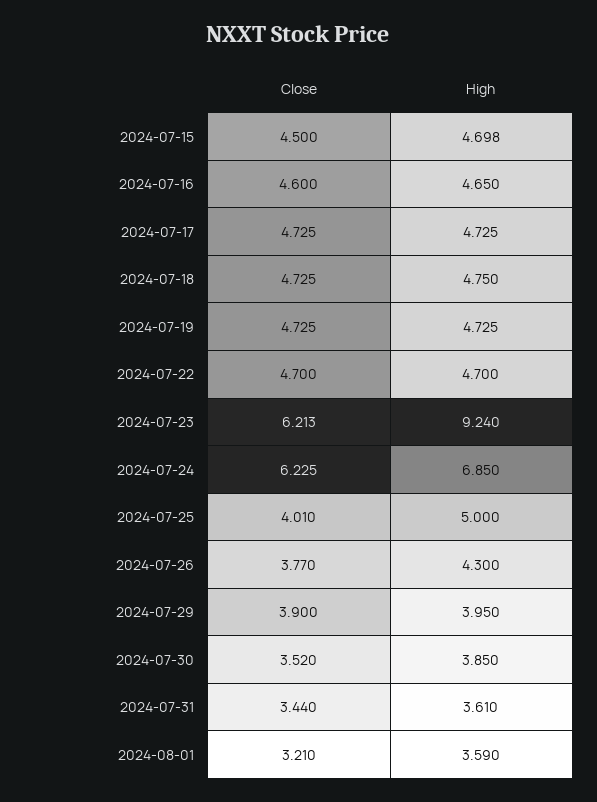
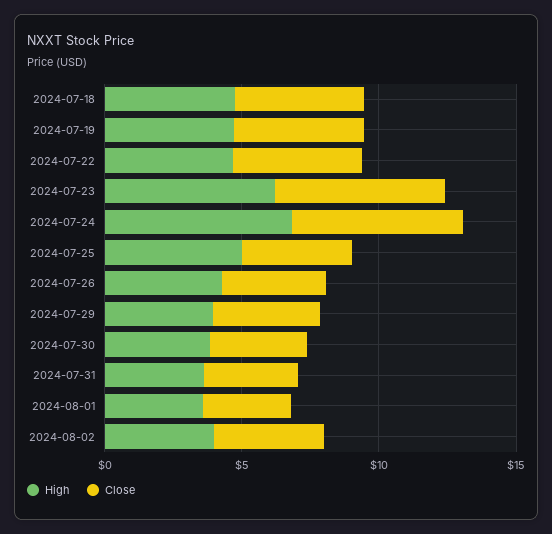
Close, 2024-07-15: 4.5 -> none
High, 2024-07-15: 4.698 -> none
Close, 2024-07-16: 4.6 -> none
High, 2024-07-16: 4.65 -> none
Close, 2024-07-17: 4.725 -> none
High, 2024-07-17: 4.725 -> none
High, 2024-07-23: 9.24 -> 6
High, 2024-08-02: none -> 4
Close, 2024-08-02: none -> 4

